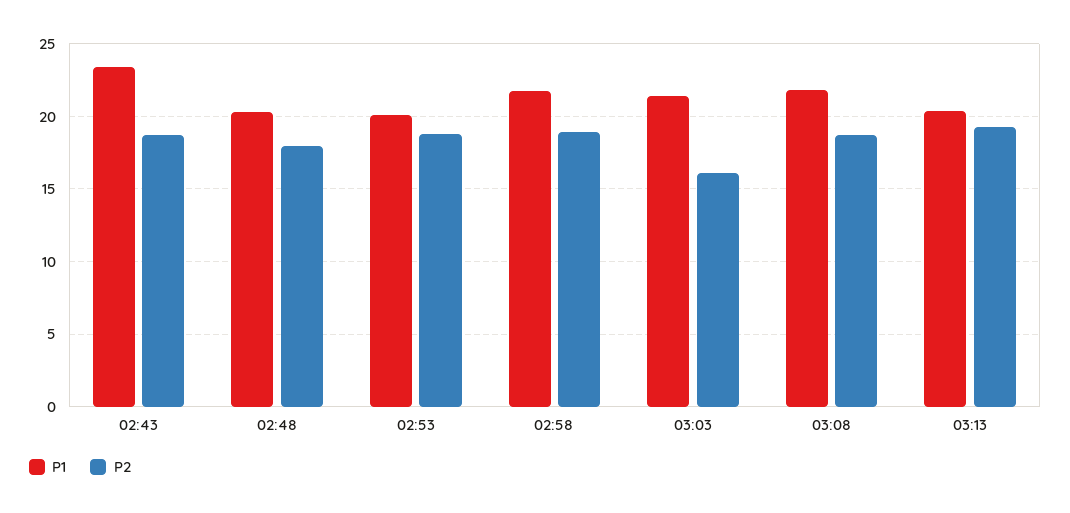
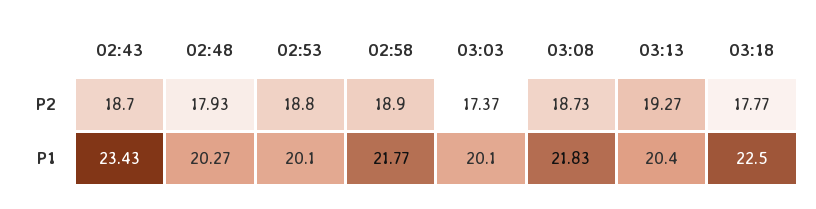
P1, 03:03: 21.5 -> 20.1
P2, 03:03: 16 -> 17.37
P2, 03:18: none -> 17.77
P1, 03:18: none -> 22.5

